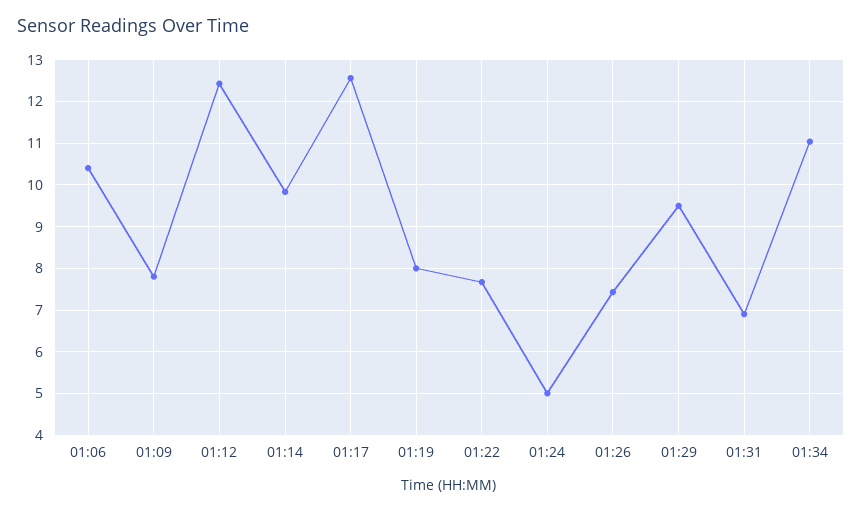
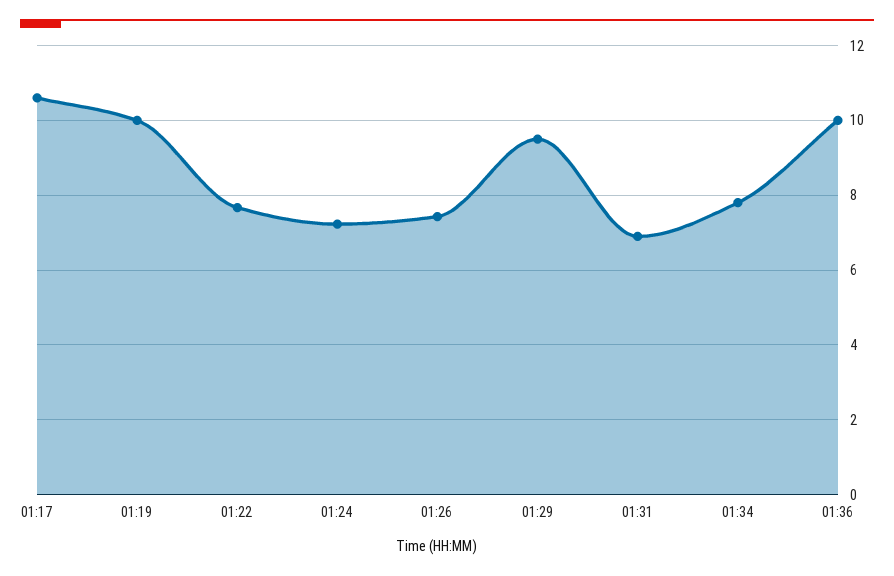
01:06: 10.4 -> none
01:09: 7.8 -> none
01:12: 12.4 -> none
01:14: 9.8 -> none
01:17: 12.6 -> 10.6
01:19: 8 -> 10
01:24: 5 -> 7.2
01:34: 11 -> 7.8
01:36: none -> 10

